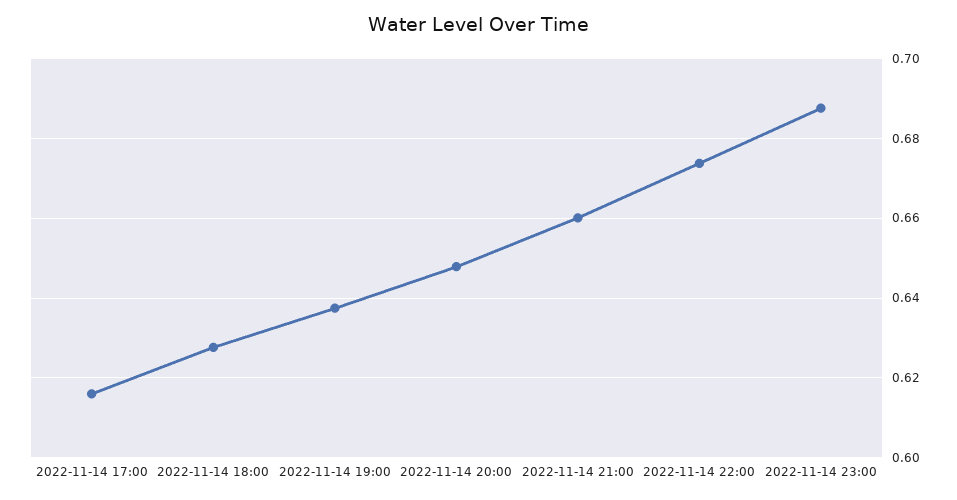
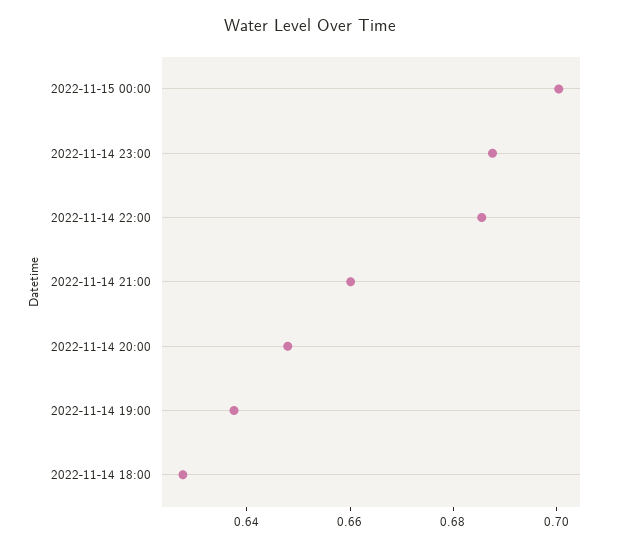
2022-11-14 17:00: 0.616 -> none
2022-11-14 22:00: 0.674 -> 0.685
2022-11-15 00:00: none -> 0.7

